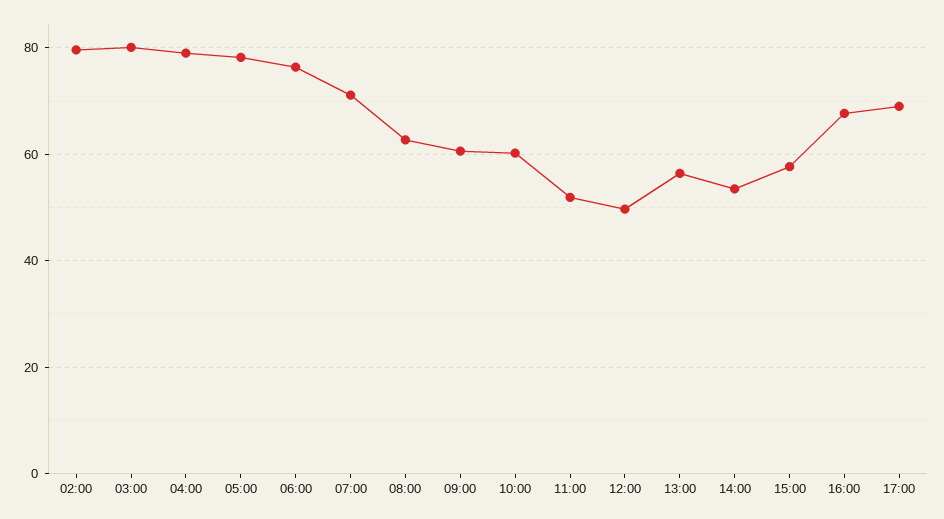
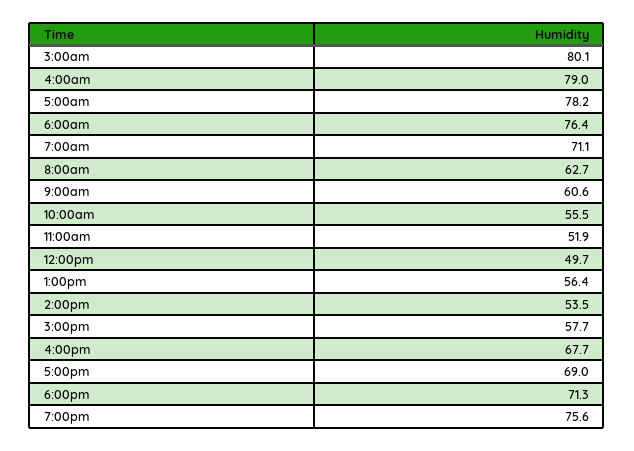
02:00: 80 -> none
10:00: 60 -> 55.5
6:00pm: none -> 71.3
7:00pm: none -> 75.6

